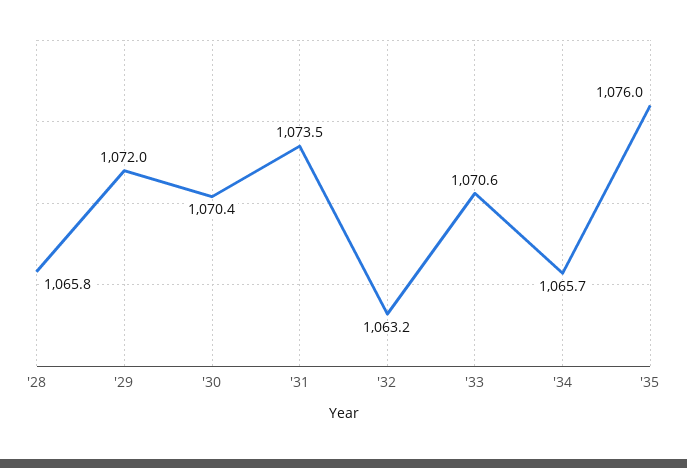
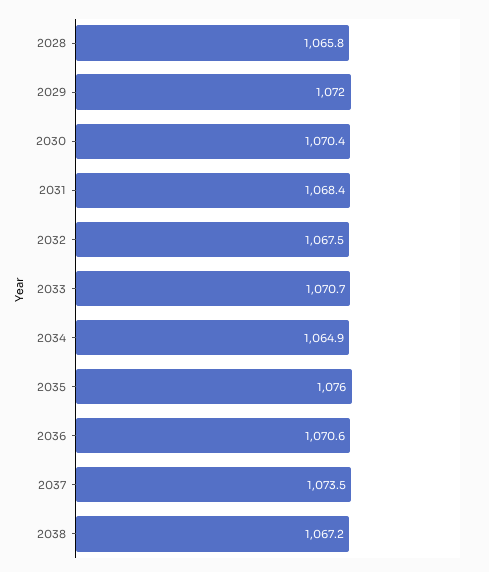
'31: 1073.5 -> 1068.4
'32: 1063.2 -> 1067.5
'33: 1070.6 -> 1070.7
'34: 1065.7 -> 1064.9
2036: none -> 1070.6
2037: none -> 1073.5
2038: none -> 1067.2

